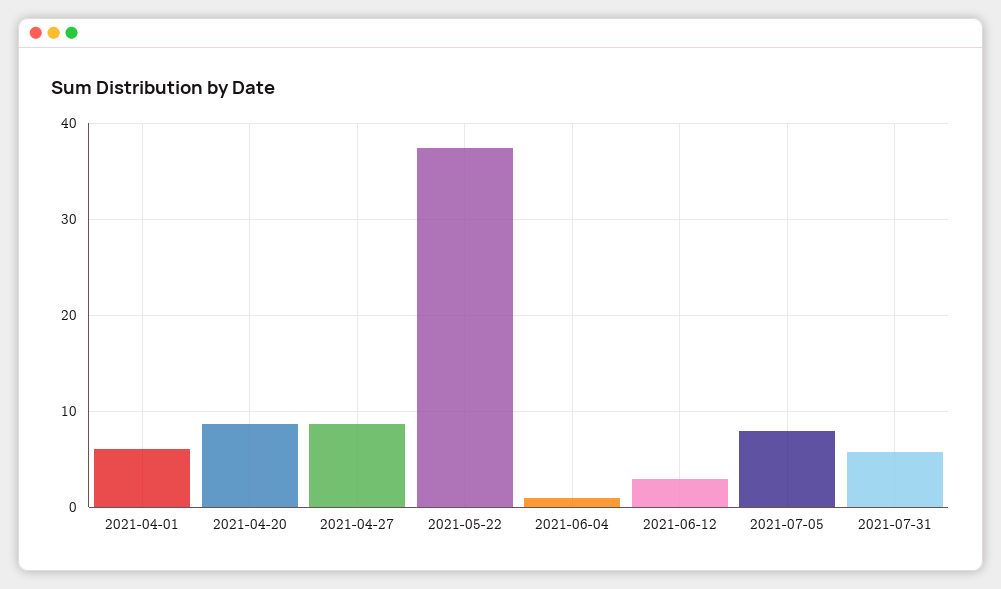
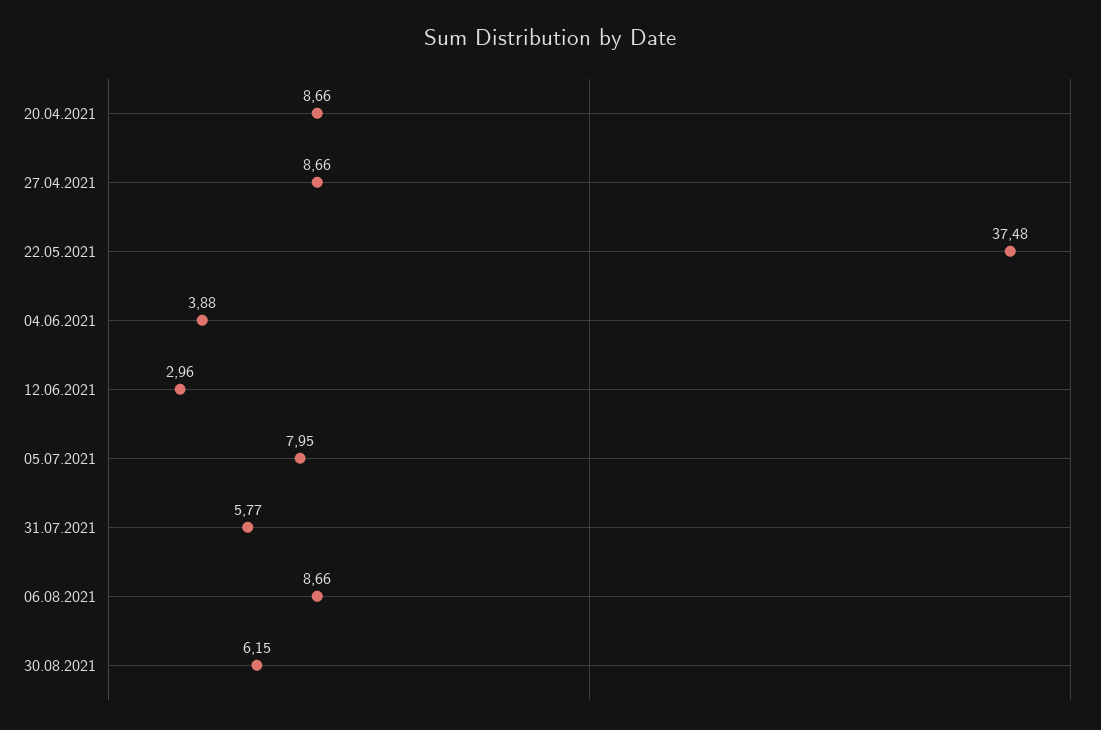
2021-04-01: 6 -> none
2021-06-04: 1 -> 3.88
06.08.2021: none -> 8.66
30.08.2021: none -> 6.15

